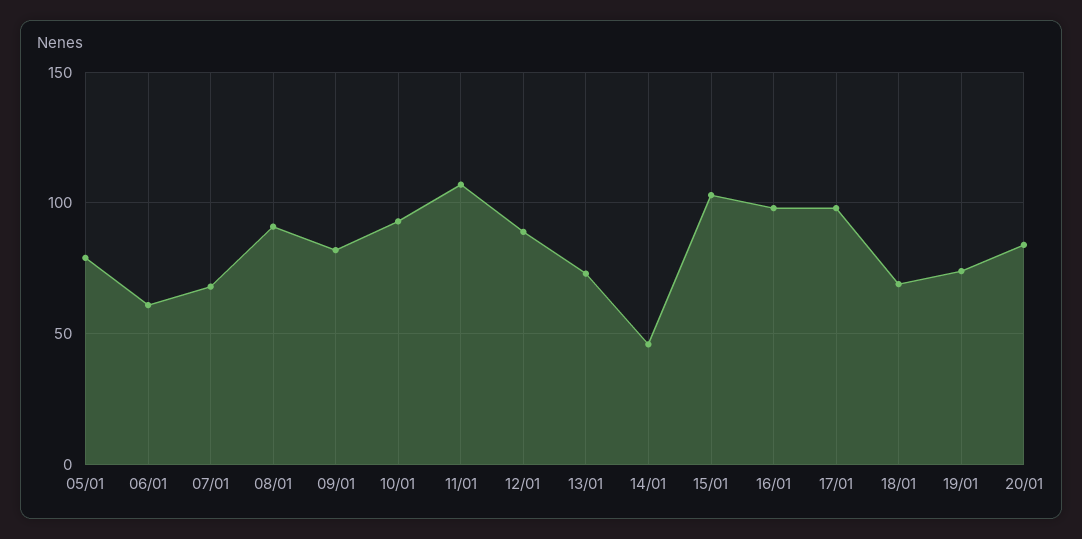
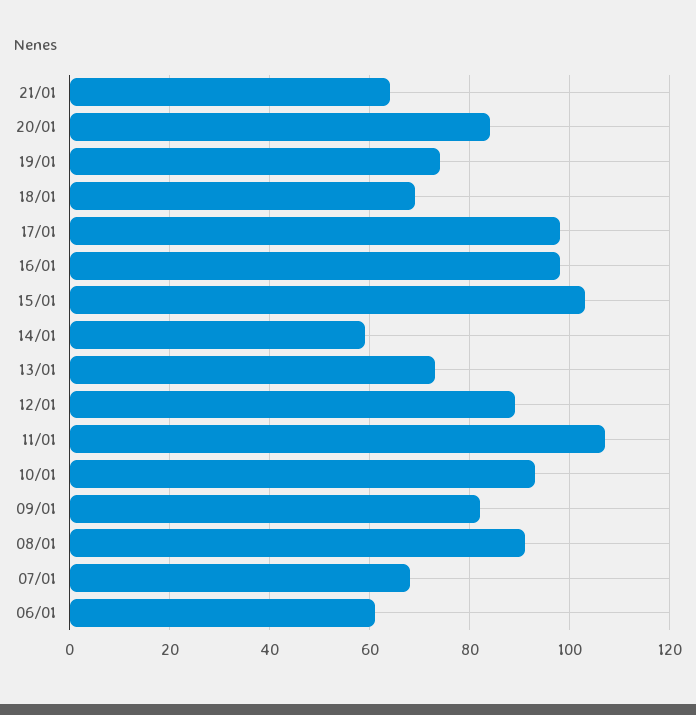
05/01: 80 -> none
14/01: 45 -> 60
21/01: none -> 65

